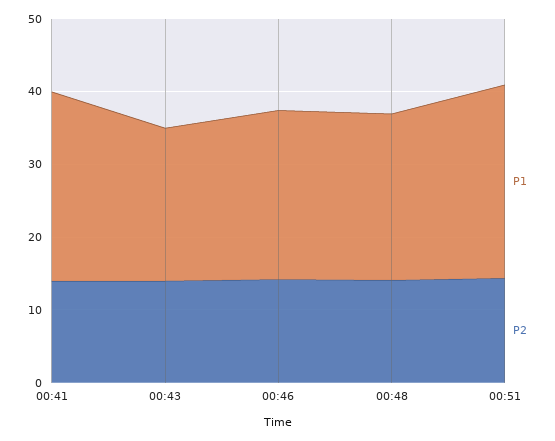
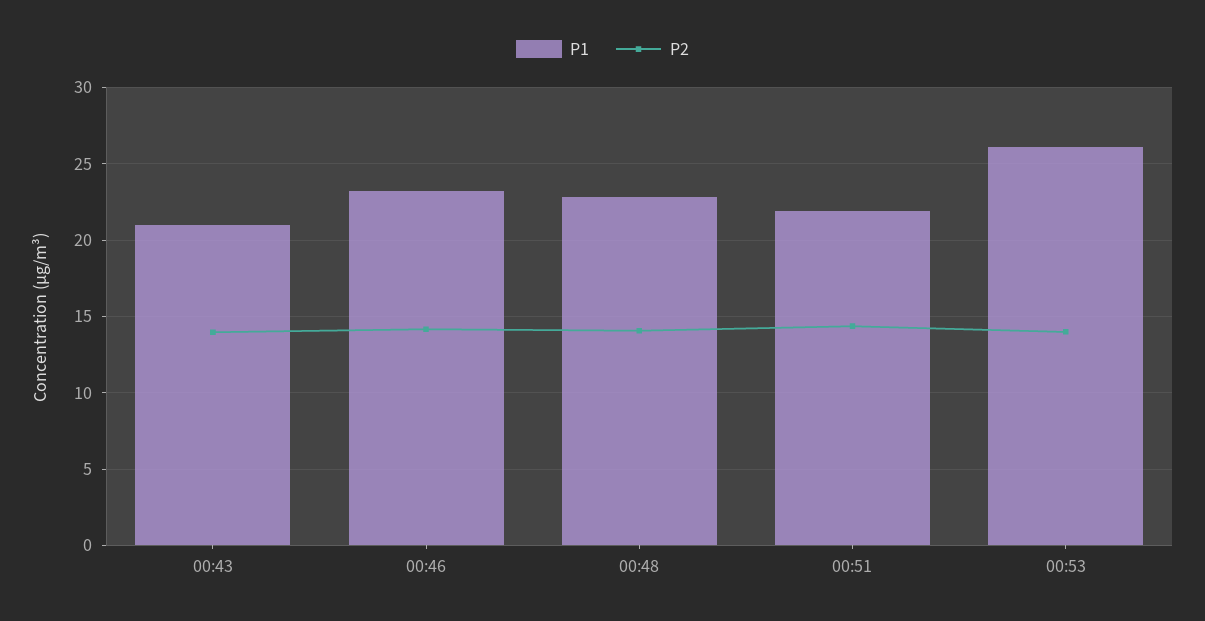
P1, 00:41: 26 -> none
P2, 00:41: 14 -> none
P1, 00:51: 26 -> 22
P1, 00:53: none -> 26
P2, 00:53: none -> 14

